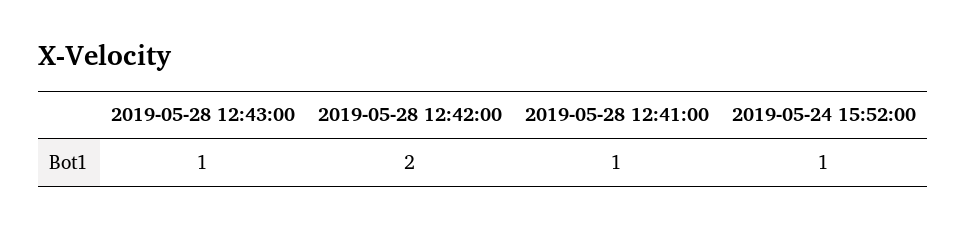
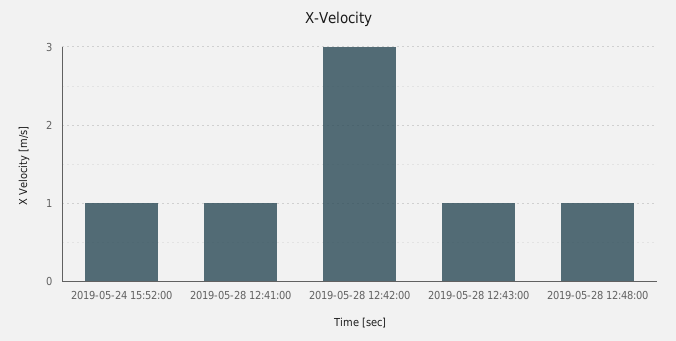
2019-05-28 12:42:00: 2 -> 3
2019-05-28 12:48:00: none -> 1

